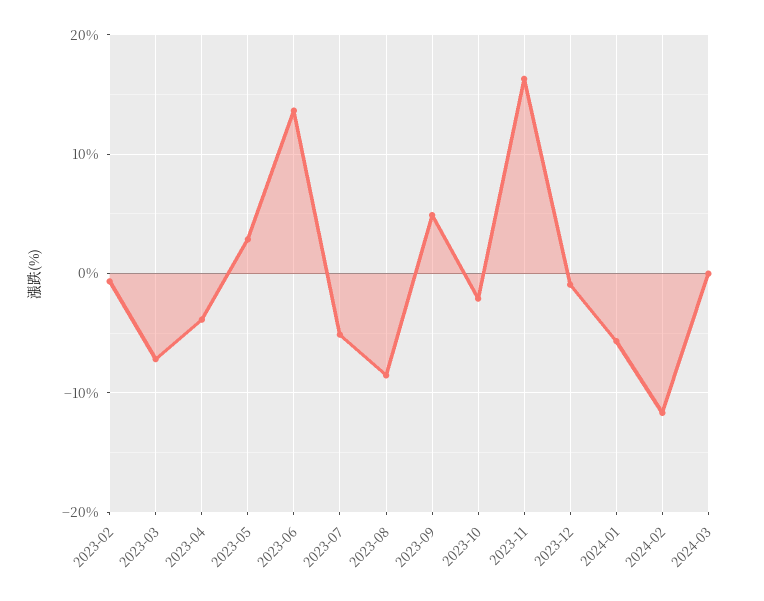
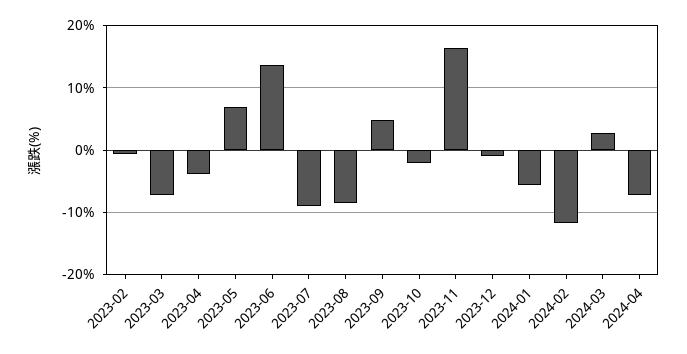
2023-05: 3 -> 7
2023-07: -5 -> -9
2024-03: 0 -> 3
2024-04: none -> -7

